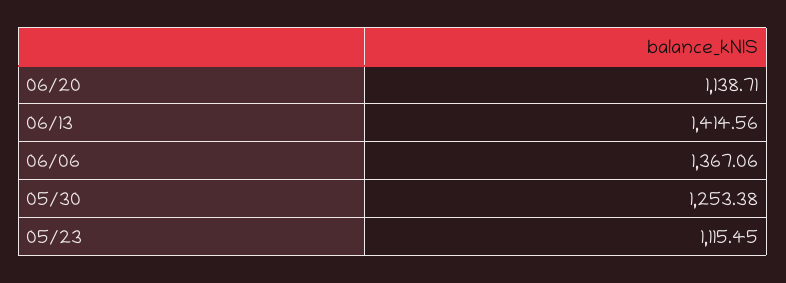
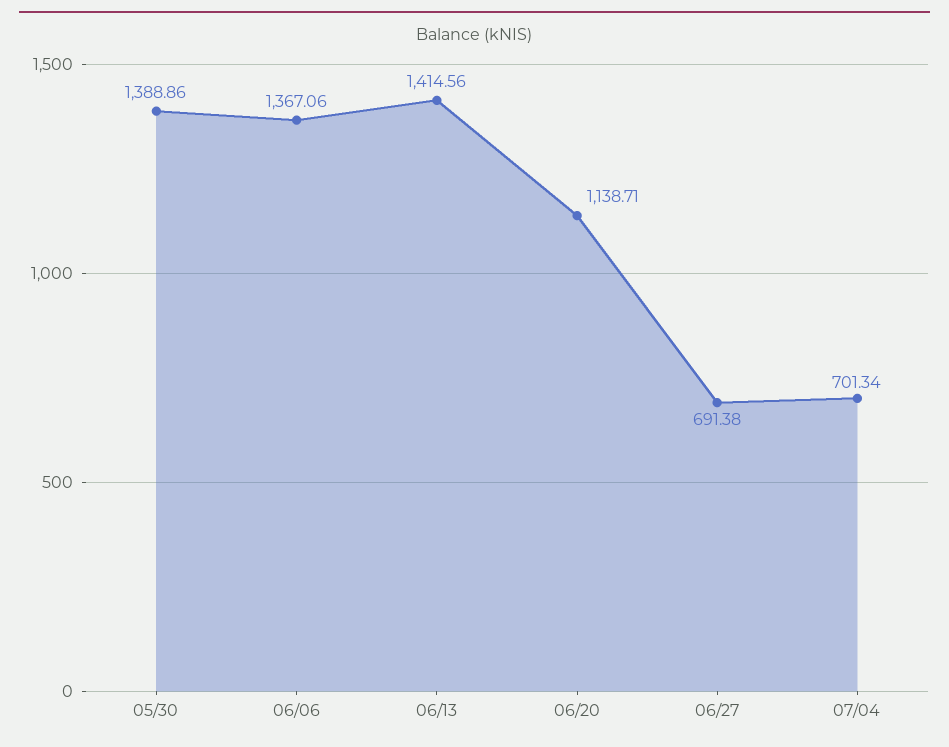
05/30: 1253.38 -> 1388.86
05/23: 1115.45 -> none
06/27: none -> 691.38
07/04: none -> 701.34

